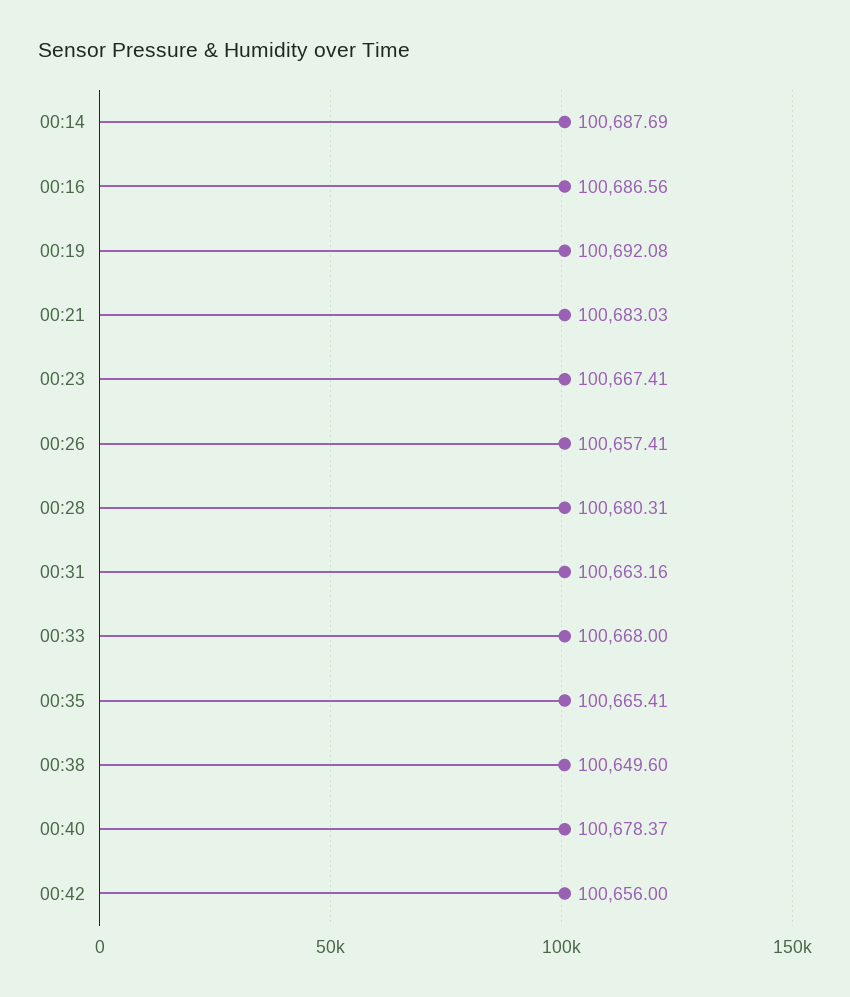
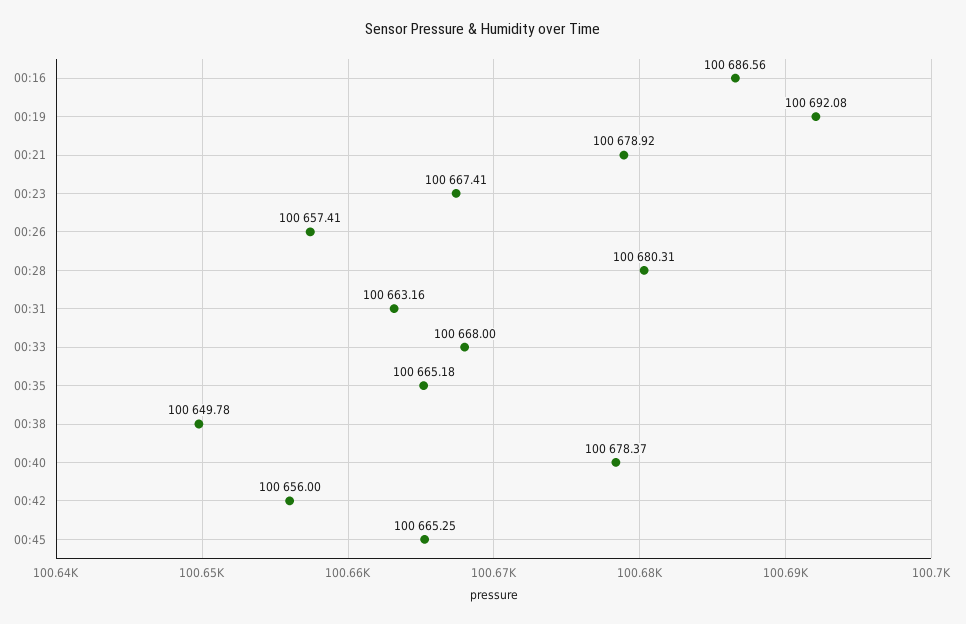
00:14: 100687.69 -> none
00:21: 100683.03 -> 100678.92
00:35: 100665.41 -> 100665.18
00:38: 100649.6 -> 100649.78
00:45: none -> 100665.25

